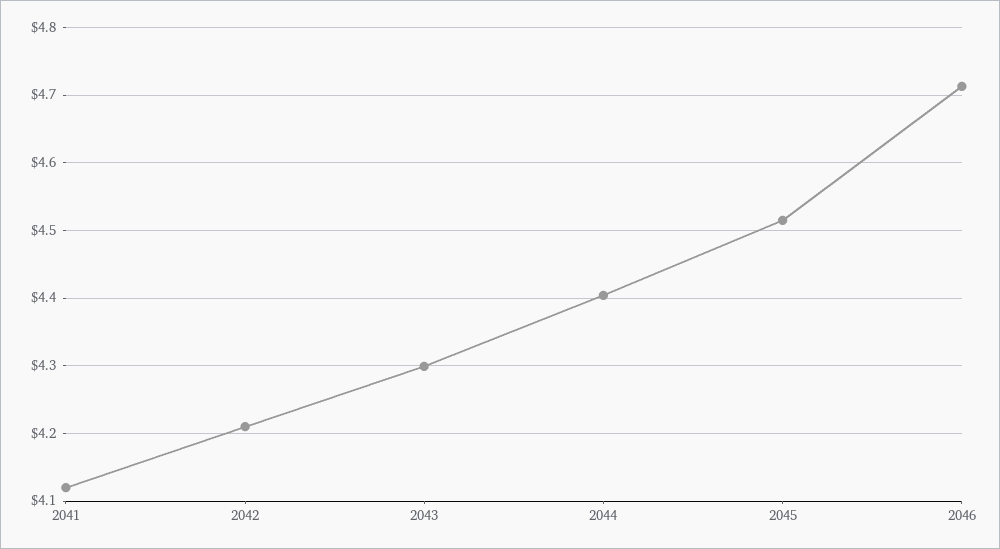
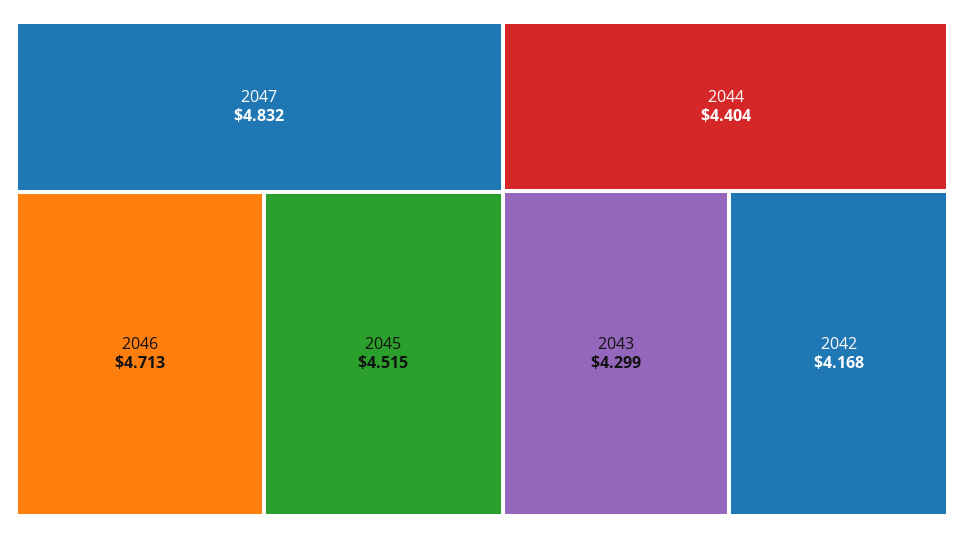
2041: 4.12 -> none
2042: 4.21 -> 4.168
2047: none -> 4.832

